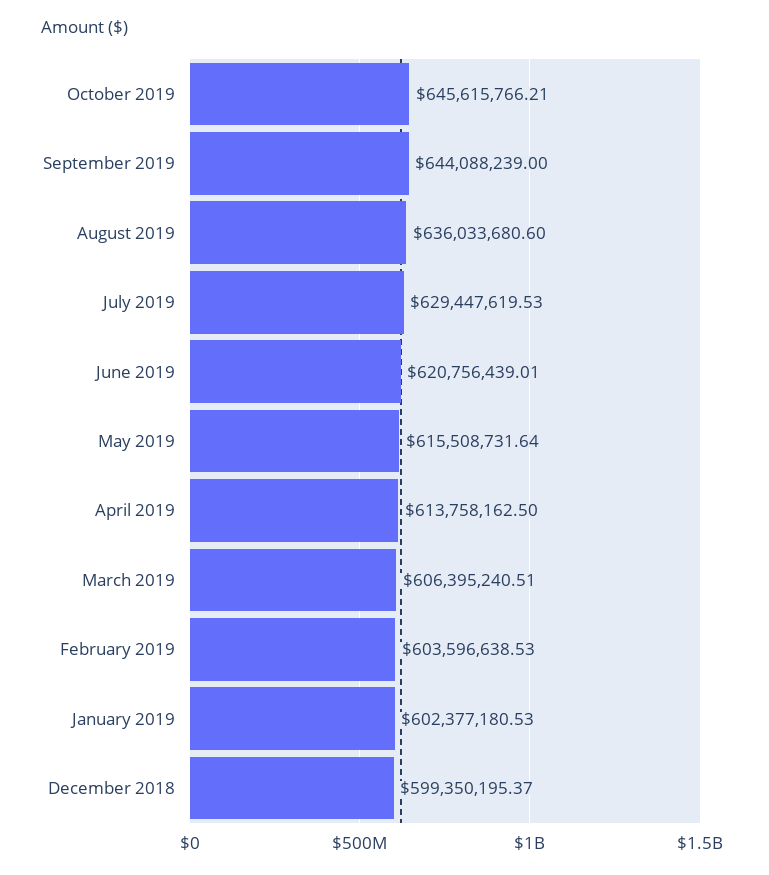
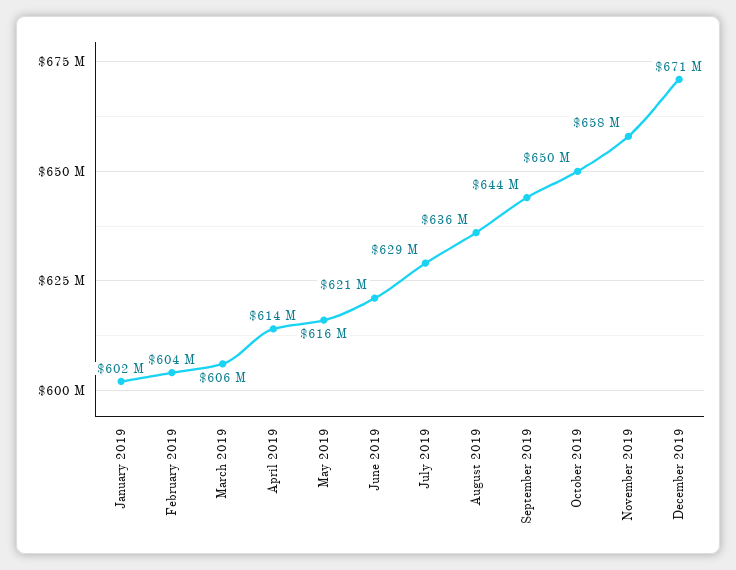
October 2019: 645615766.21 -> 650000000
December 2018: 599350195.37 -> none
November 2019: none -> 658000000
December 2019: none -> 671000000

